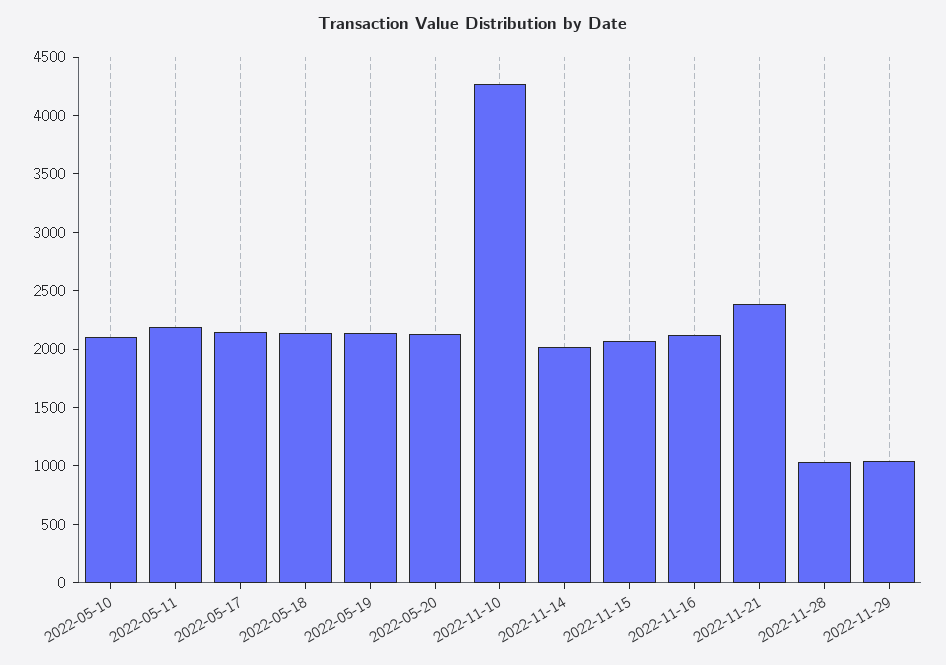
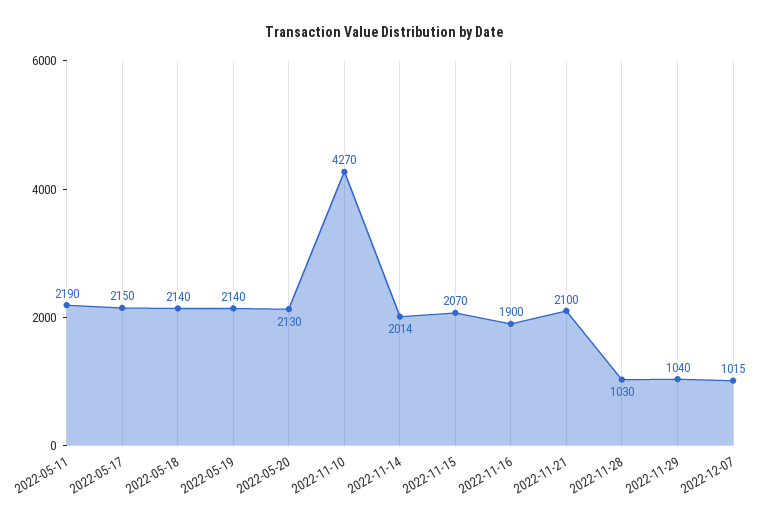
2022-05-10: 2100 -> none
2022-11-16: 2100 -> 1900
2022-11-21: 2400 -> 2100
2022-12-07: none -> 1015

